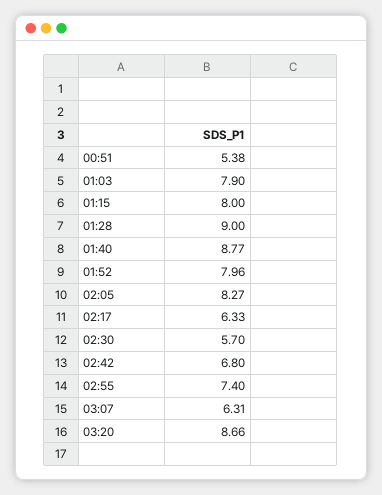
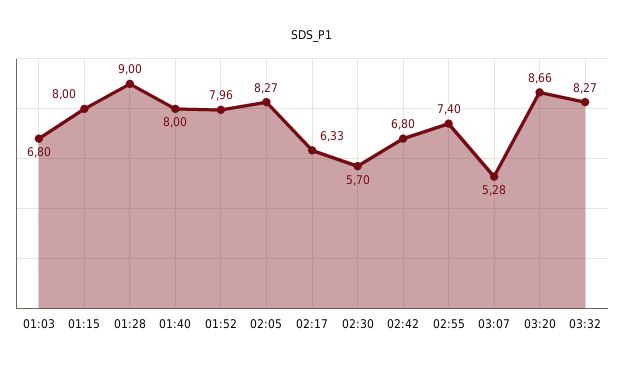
00:51: 5.38 -> none
01:03: 7.9 -> 6.8
01:40: 8.77 -> 8
03:07: 6.31 -> 5.28
03:32: none -> 8.27

